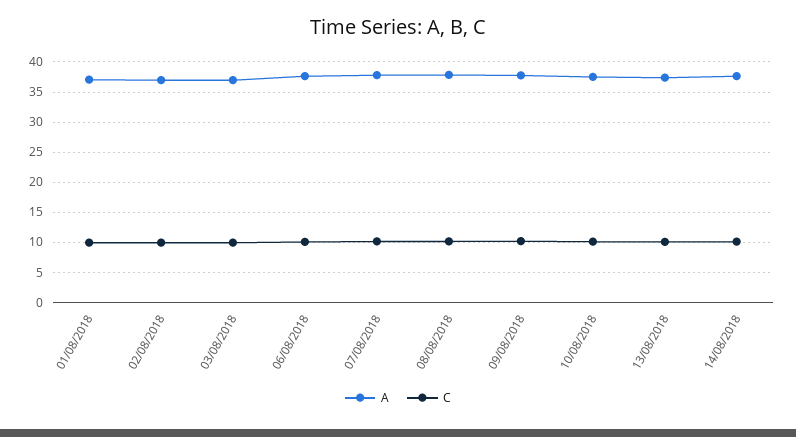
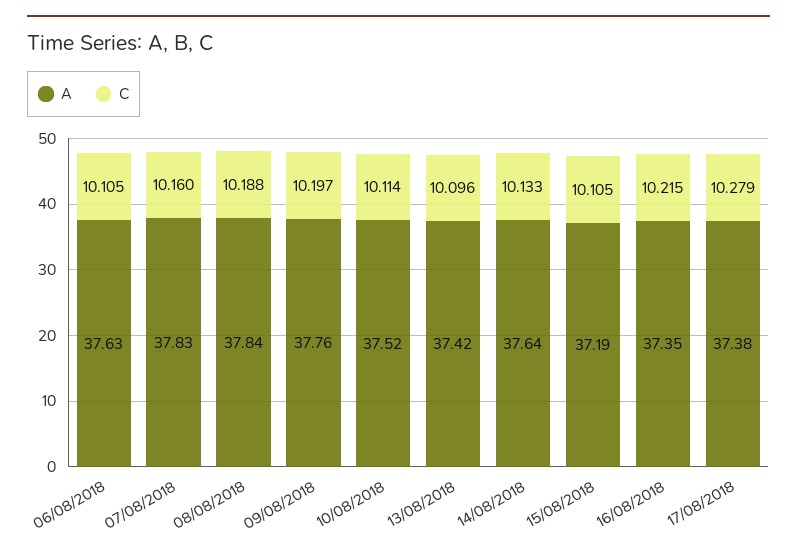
A, 01/08/2018: 37 -> none
C, 01/08/2018: 10 -> none
A, 02/08/2018: 37 -> none
C, 02/08/2018: 10 -> none
A, 03/08/2018: 37 -> none
C, 03/08/2018: 10 -> none
A, 15/08/2018: none -> 37.19
C, 15/08/2018: none -> 10.105
A, 16/08/2018: none -> 37.35
C, 16/08/2018: none -> 10.215
A, 17/08/2018: none -> 37.38
C, 17/08/2018: none -> 10.279

